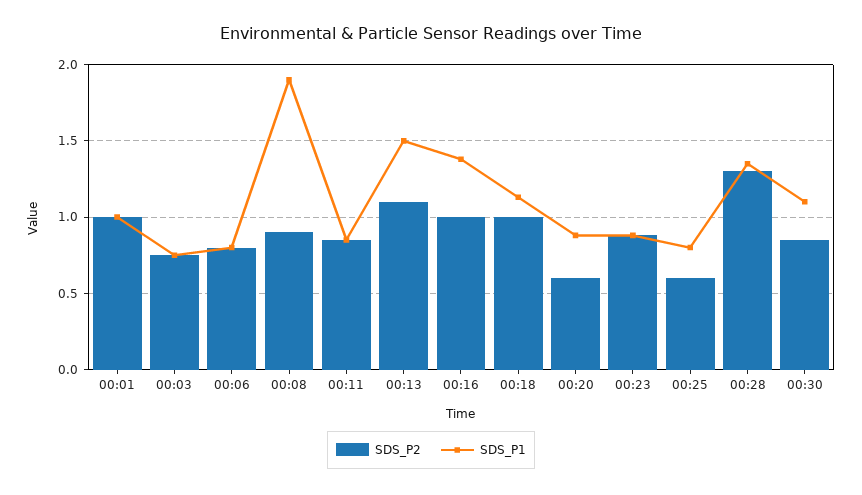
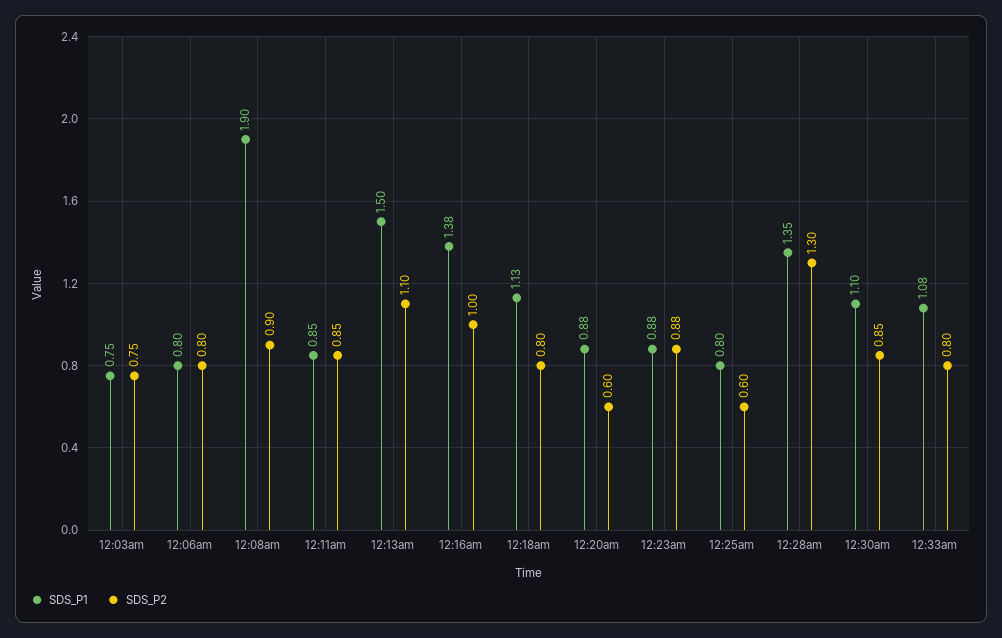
SDS_P2, 00:01: 1 -> none
SDS_P1, 00:01: 1 -> none
SDS_P2, 00:18: 1 -> 0.8
SDS_P1, 12:33am: none -> 1.08
SDS_P2, 12:33am: none -> 0.8

